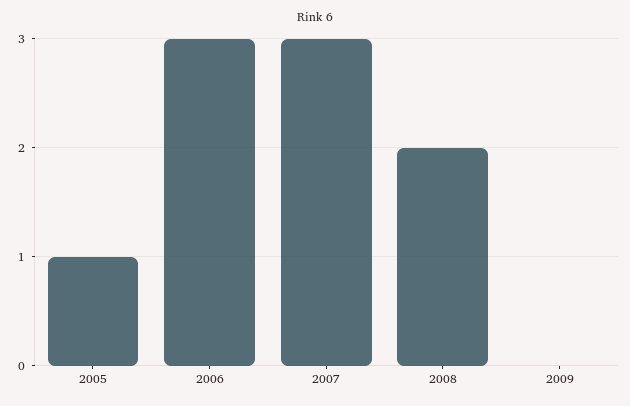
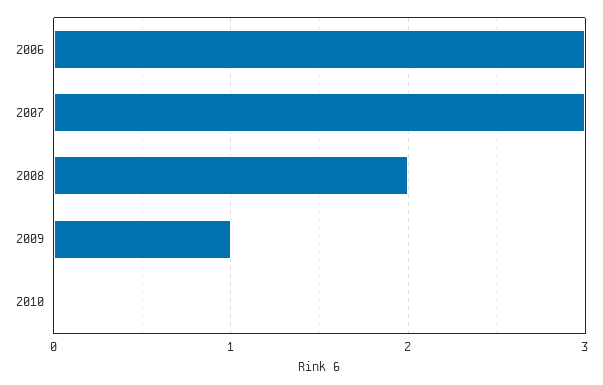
2005: 1 -> none
2009: 0 -> 1
2010: none -> 0

